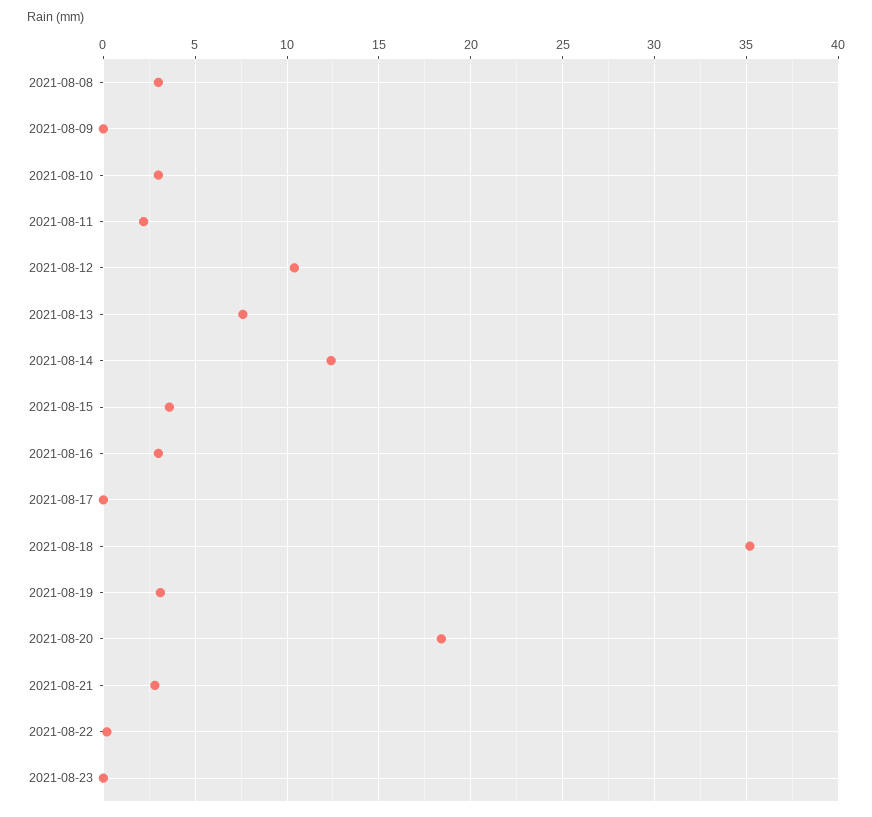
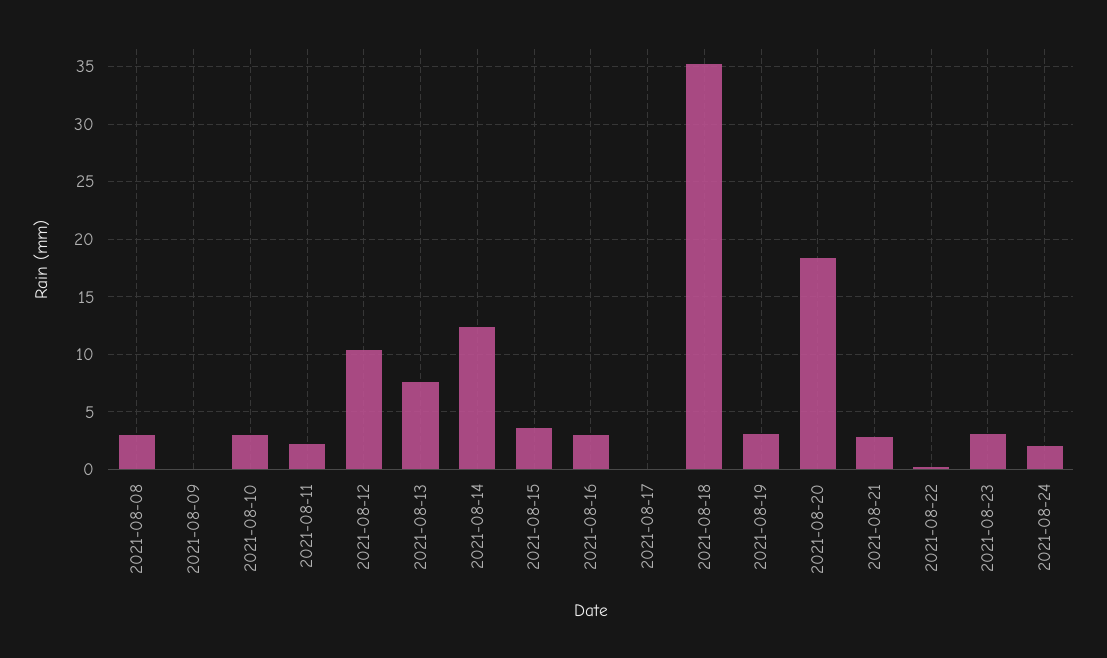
2021-08-23: 0 -> 3
2021-08-24: none -> 2

